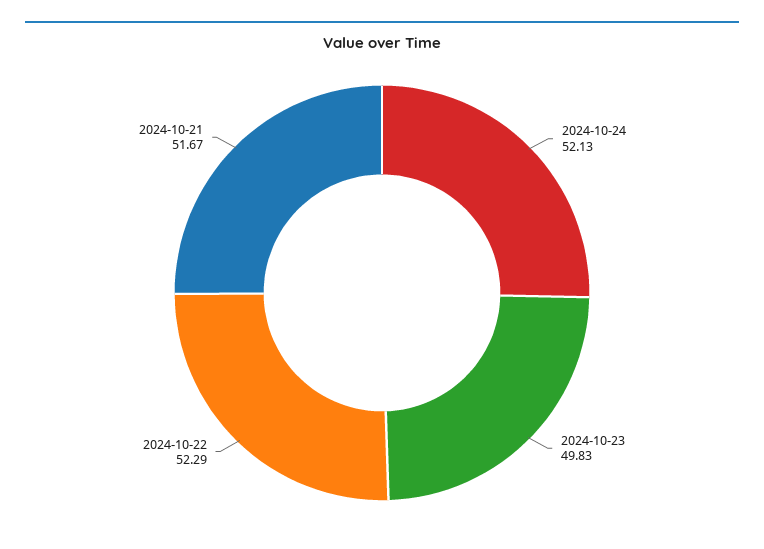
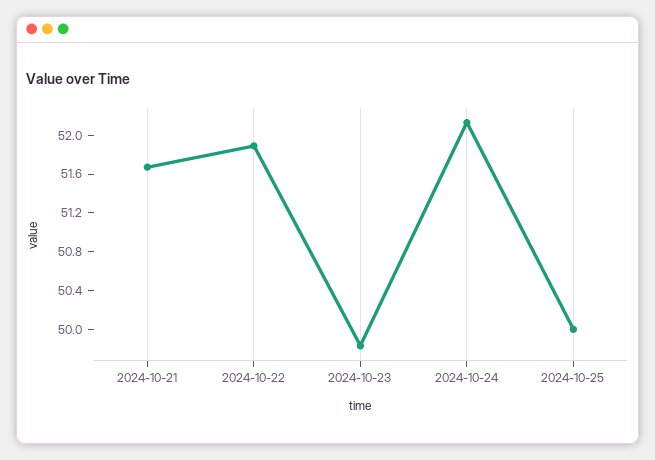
2024-10-22: 52.29 -> 51.9
2024-10-25: none -> 50

